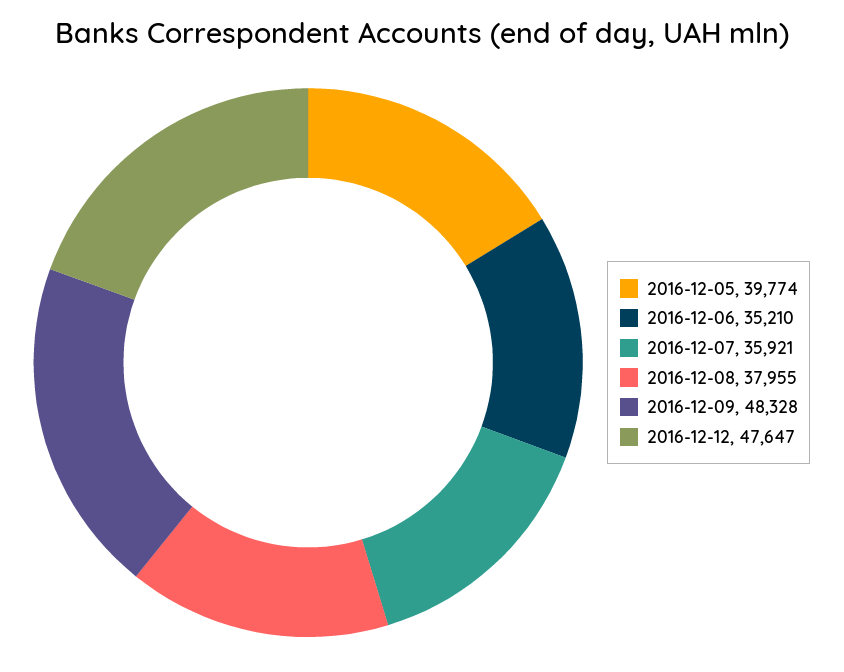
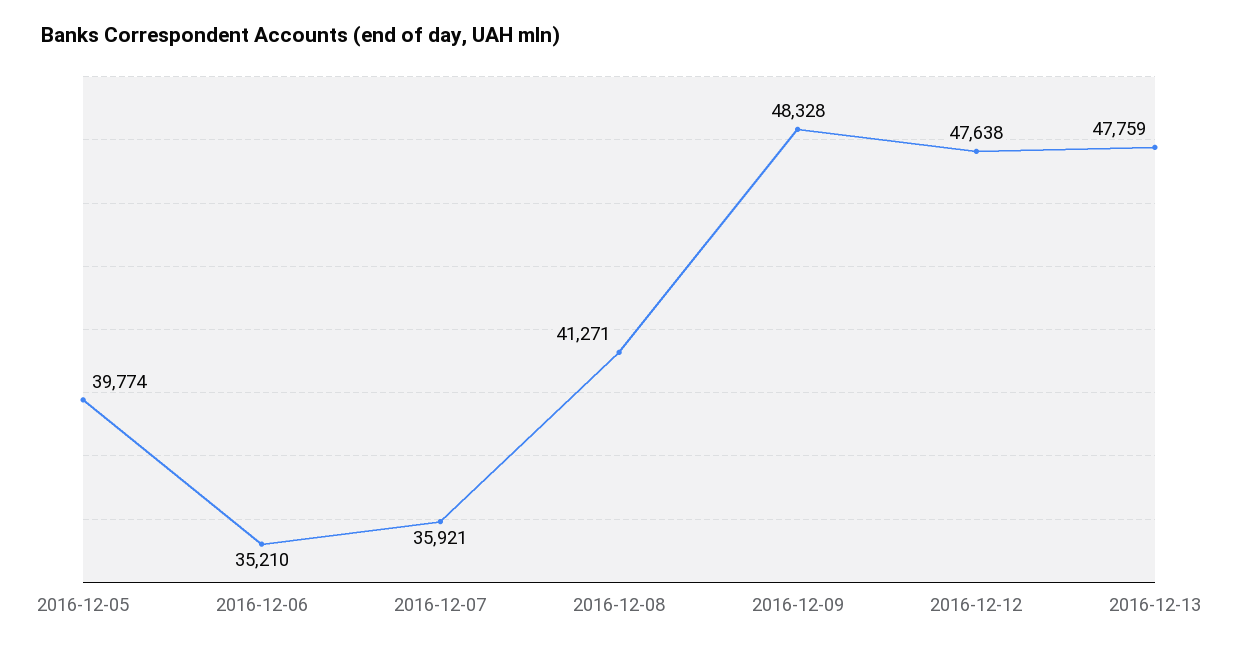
2016-12-08: 37955 -> 41271
2016-12-12: 47647 -> 47638
2016-12-13: none -> 47759

